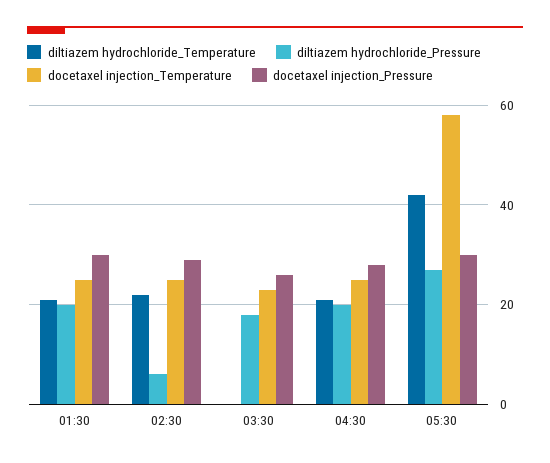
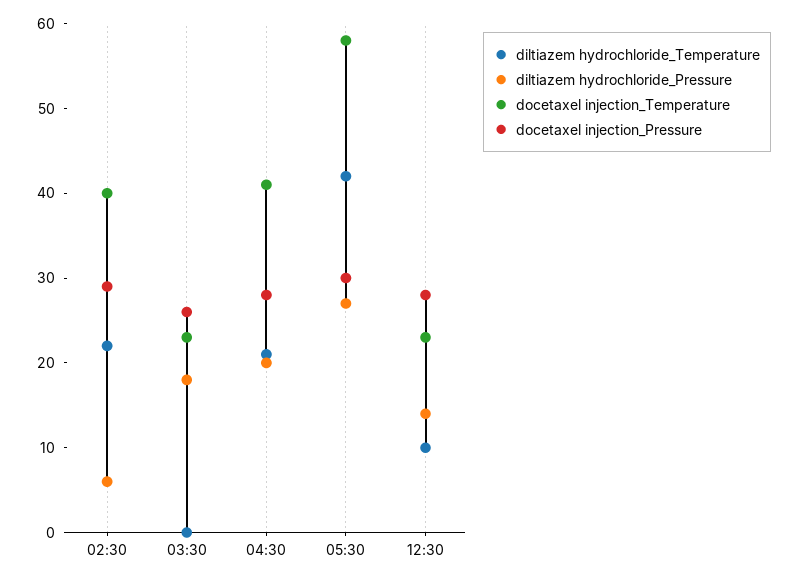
diltiazem hydrochloride_Temperature, 01:30: 20 -> none
diltiazem hydrochloride_Pressure, 01:30: 20 -> none
docetaxel injection_Temperature, 01:30: 25 -> none
docetaxel injection_Pressure, 01:30: 30 -> none
docetaxel injection_Temperature, 02:30: 25 -> 40
docetaxel injection_Temperature, 04:30: 25 -> 41
diltiazem hydrochloride_Temperature, 12:30: none -> 10
diltiazem hydrochloride_Pressure, 12:30: none -> 14
docetaxel injection_Temperature, 12:30: none -> 23
docetaxel injection_Pressure, 12:30: none -> 28

